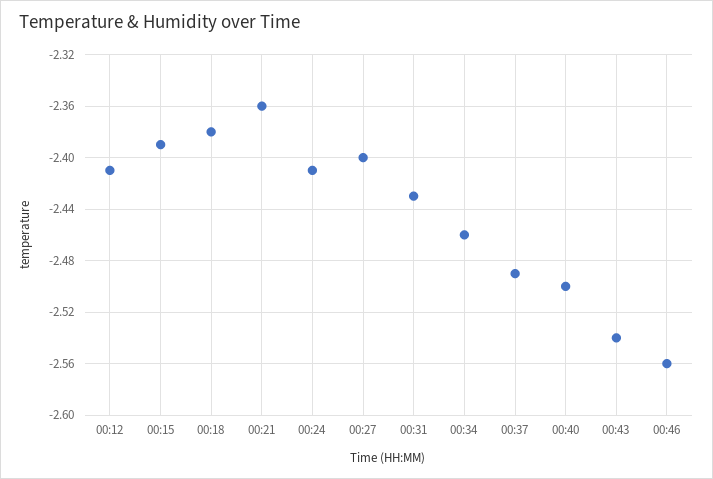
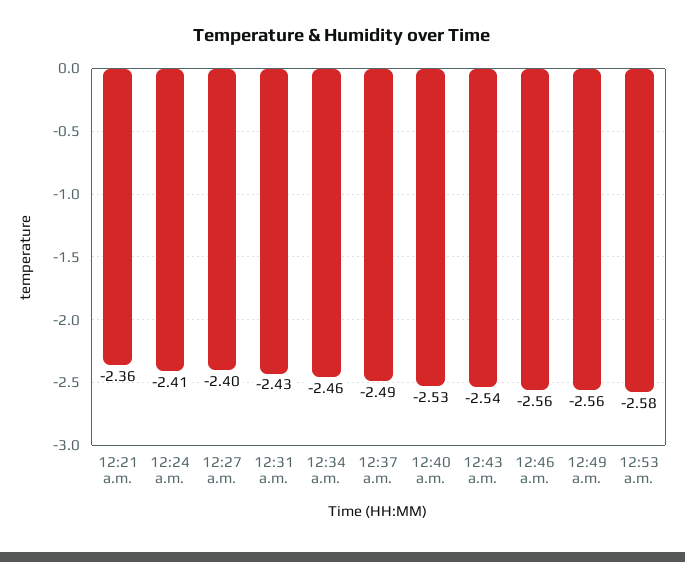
00:12: -2.41 -> none
00:15: -2.39 -> none
00:18: -2.38 -> none
00:40: -2.5 -> -2.53
12:49 a.m.: none -> -2.56
12:53 a.m.: none -> -2.58

